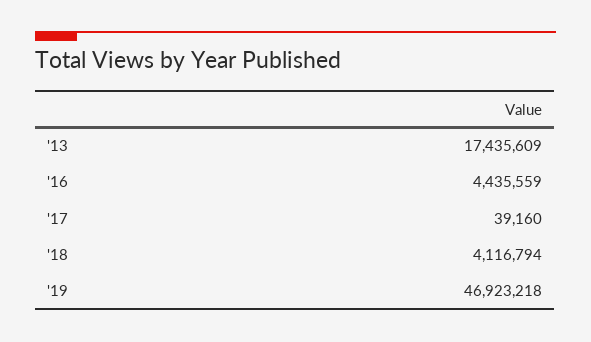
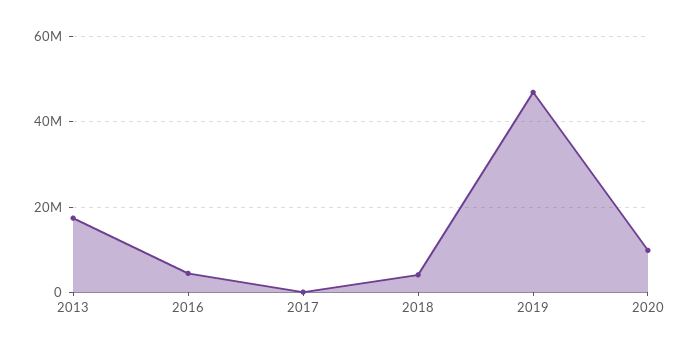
2020: none -> 10000000

